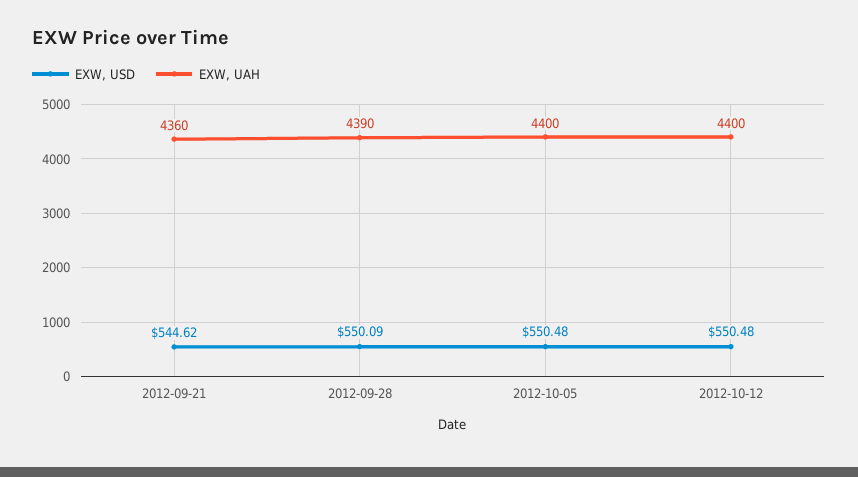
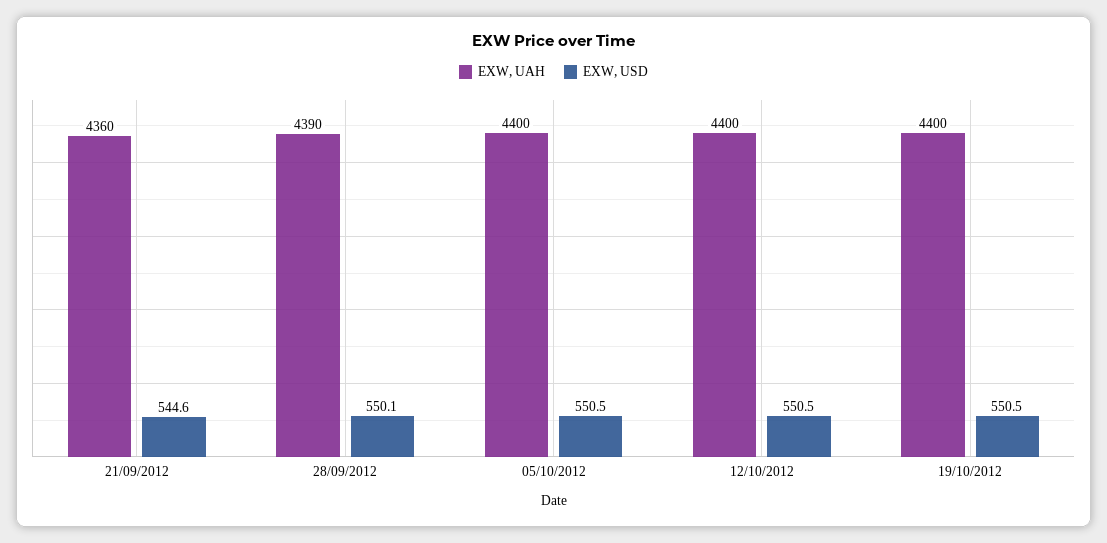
EXW, UAH, 19/10/2012: none -> 4400
EXW, USD, 19/10/2012: none -> 550.5

